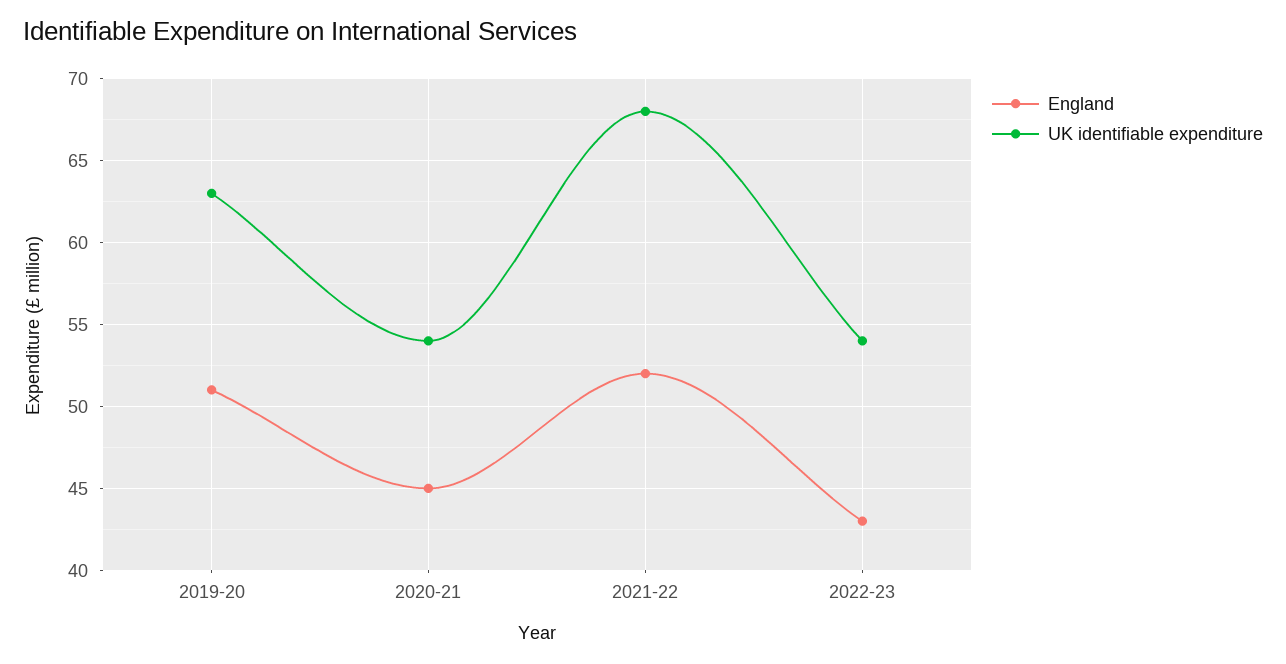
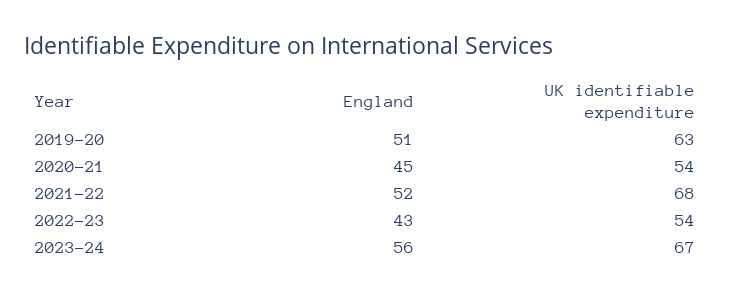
England, 2023-24: none -> 56
UK identifiable expenditure, 2023-24: none -> 67

